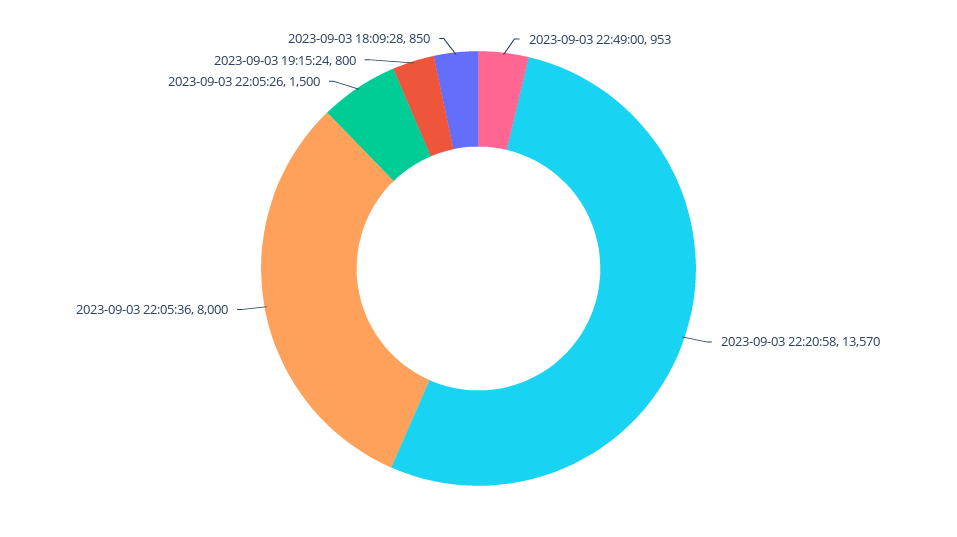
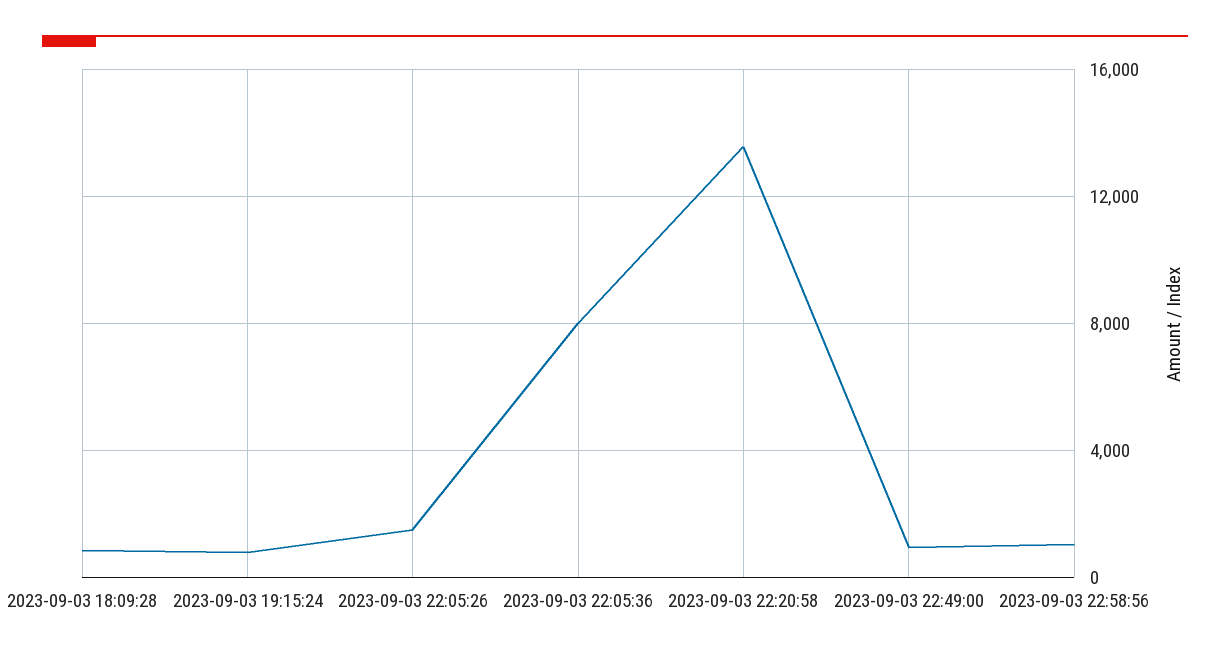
2023-09-03 22:58:56: none -> 1000

